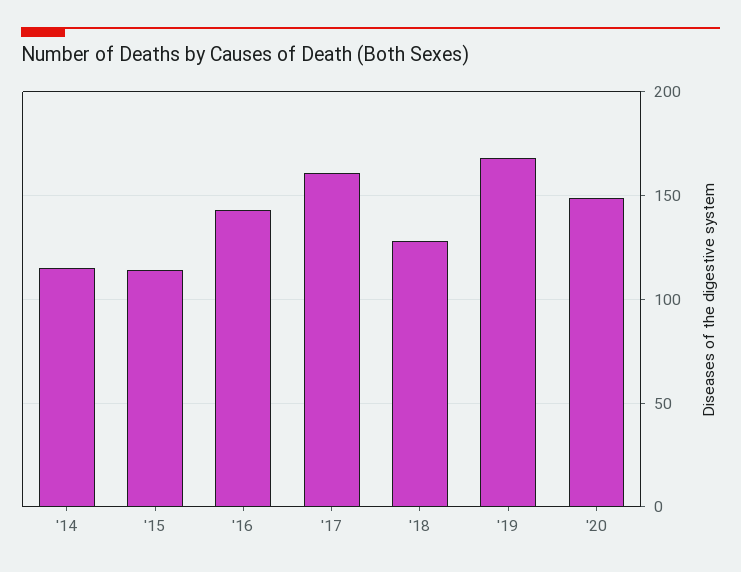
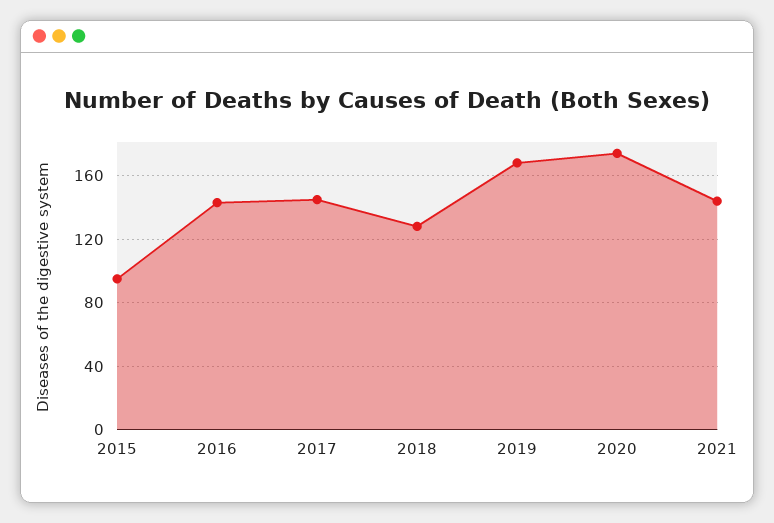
'14: 115 -> none
'15: 115 -> 95
'17: 160 -> 145
'20: 150 -> 175
2021: none -> 145

